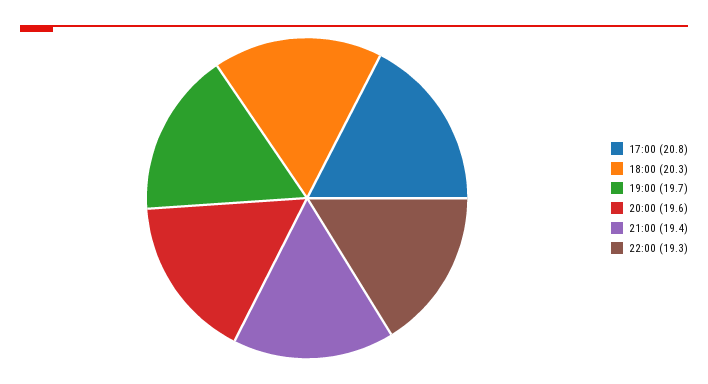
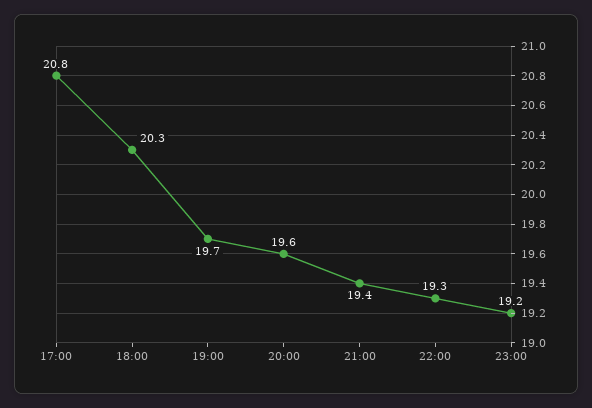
23:00: none -> 19.2

